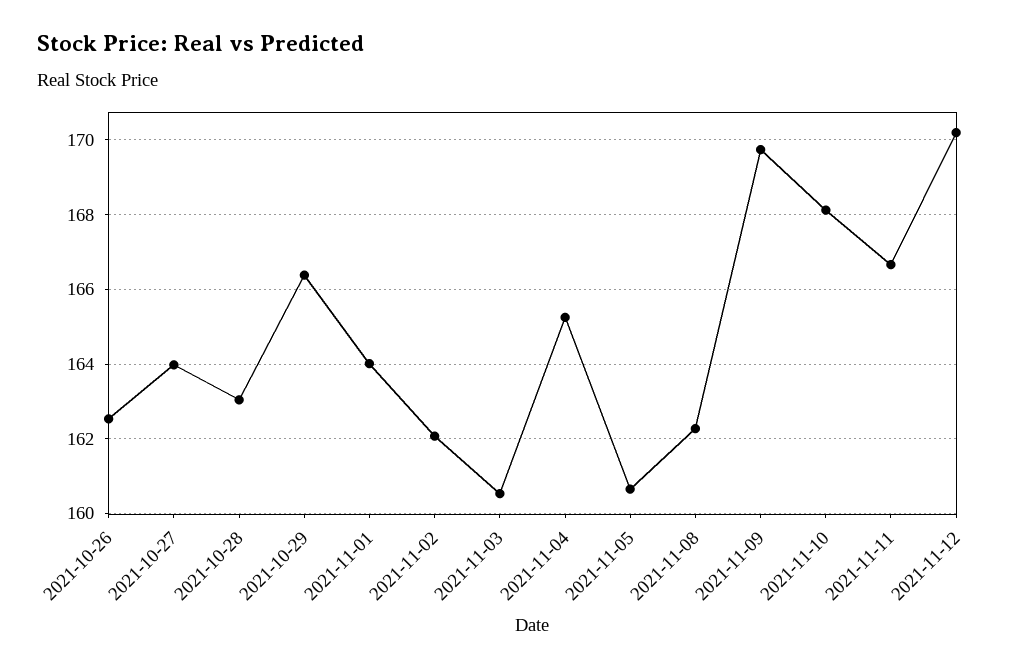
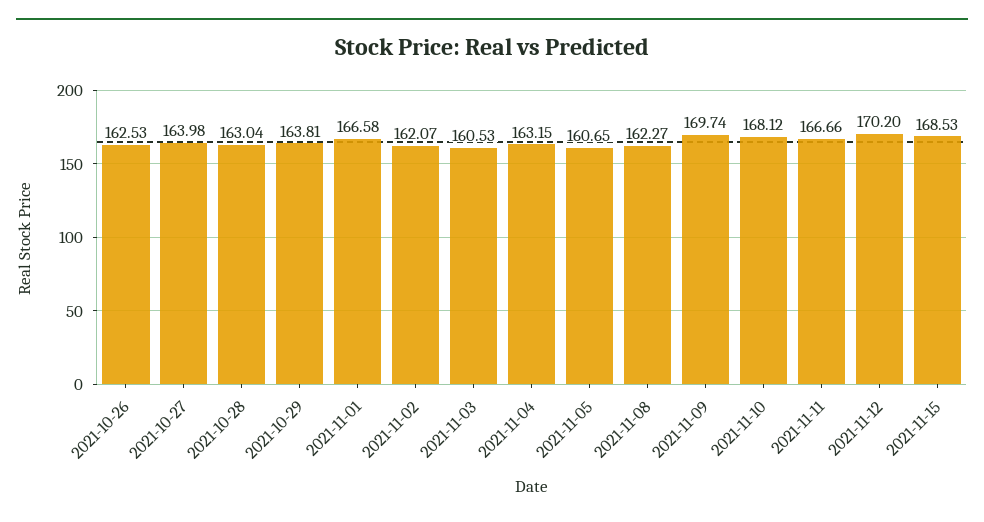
2021-10-29: 166.4 -> 163.81
2021-11-01: 164 -> 166.58
2021-11-04: 165.2 -> 163.15
2021-11-15: none -> 168.53

